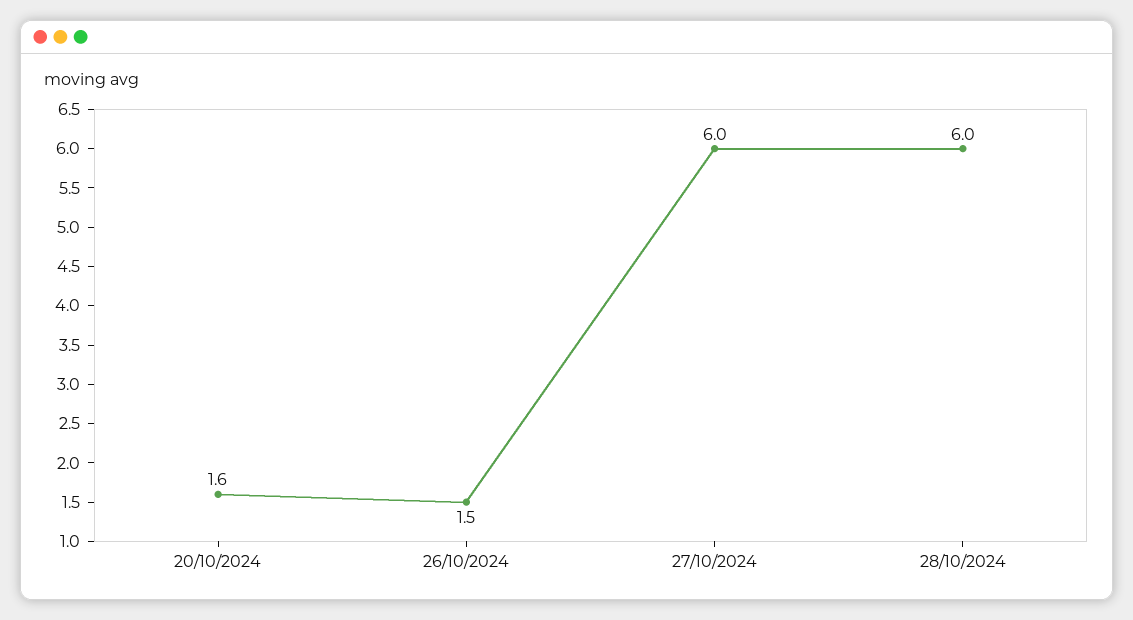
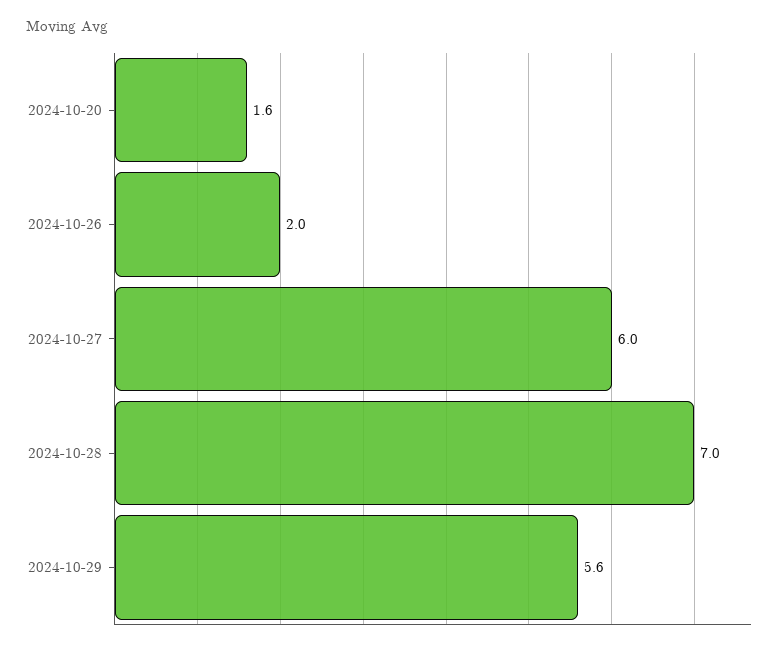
26/10/2024: 1.5 -> 2
28/10/2024: 6 -> 7
2024-10-29: none -> 5.6

